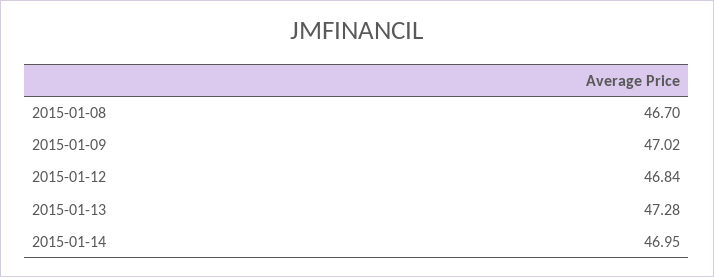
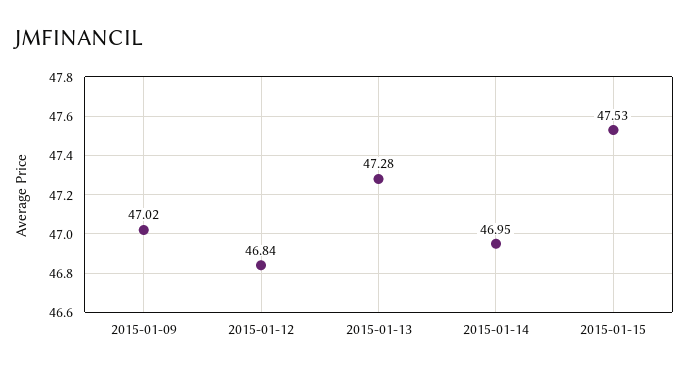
2015-01-08: 46.7 -> none
2015-01-15: none -> 47.53

